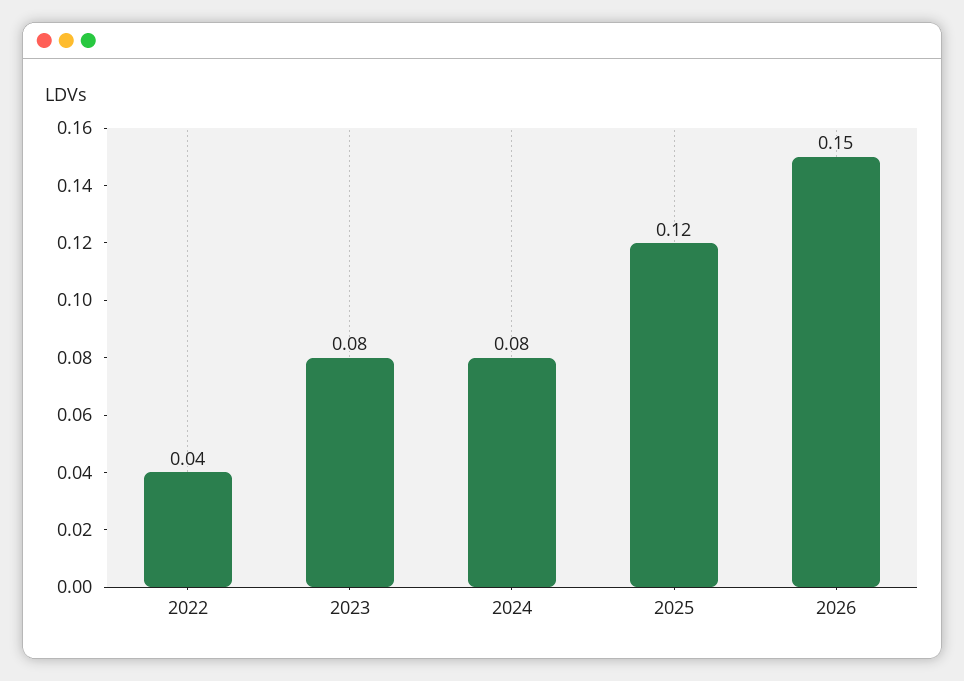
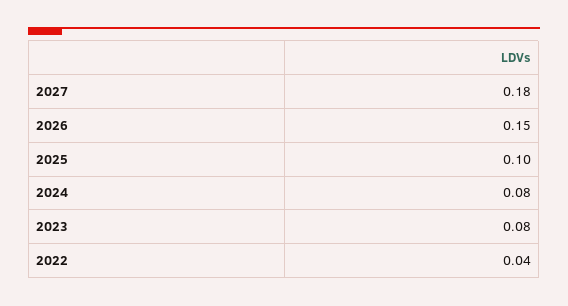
2025: 0.12 -> 0.1
2027: none -> 0.18

